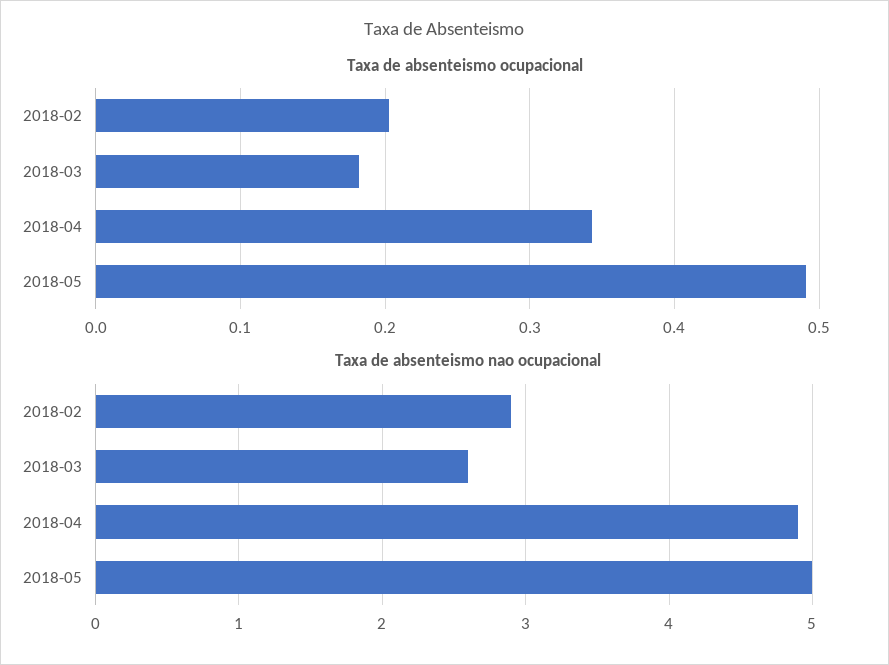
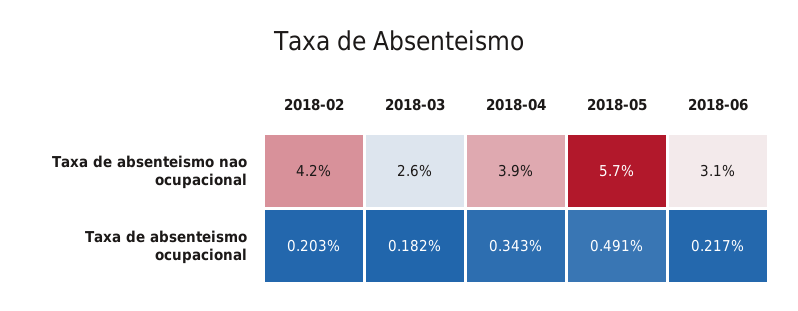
Taxa de absenteismo nao ocupacional, 2018-02: 2.9 -> 4.2
Taxa de absenteismo nao ocupacional, 2018-04: 4.9 -> 3.9
Taxa de absenteismo nao ocupacional, 2018-05: 5 -> 5.7
Taxa de absenteismo nao ocupacional, 2018-06: none -> 3.1
Taxa de absenteismo ocupacional, 2018-06: none -> 0.217

